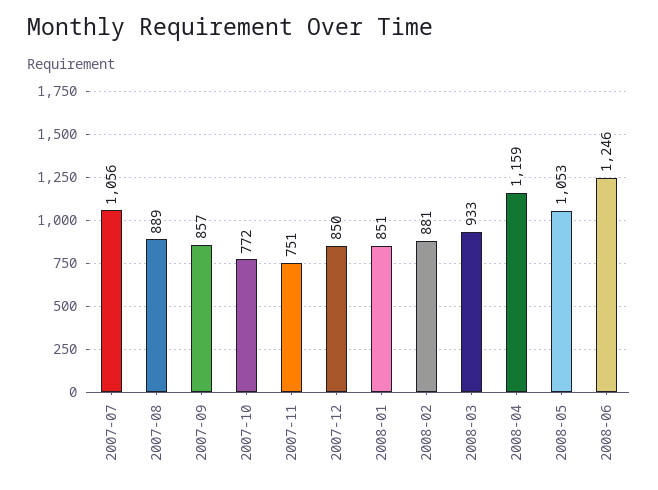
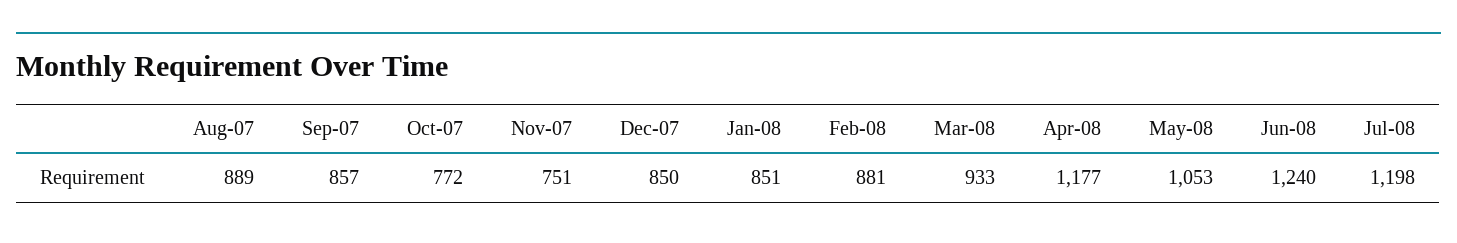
2007-07: 1056 -> none
2008-04: 1159 -> 1177
2008-06: 1246 -> 1240
Jul-08: none -> 1198

